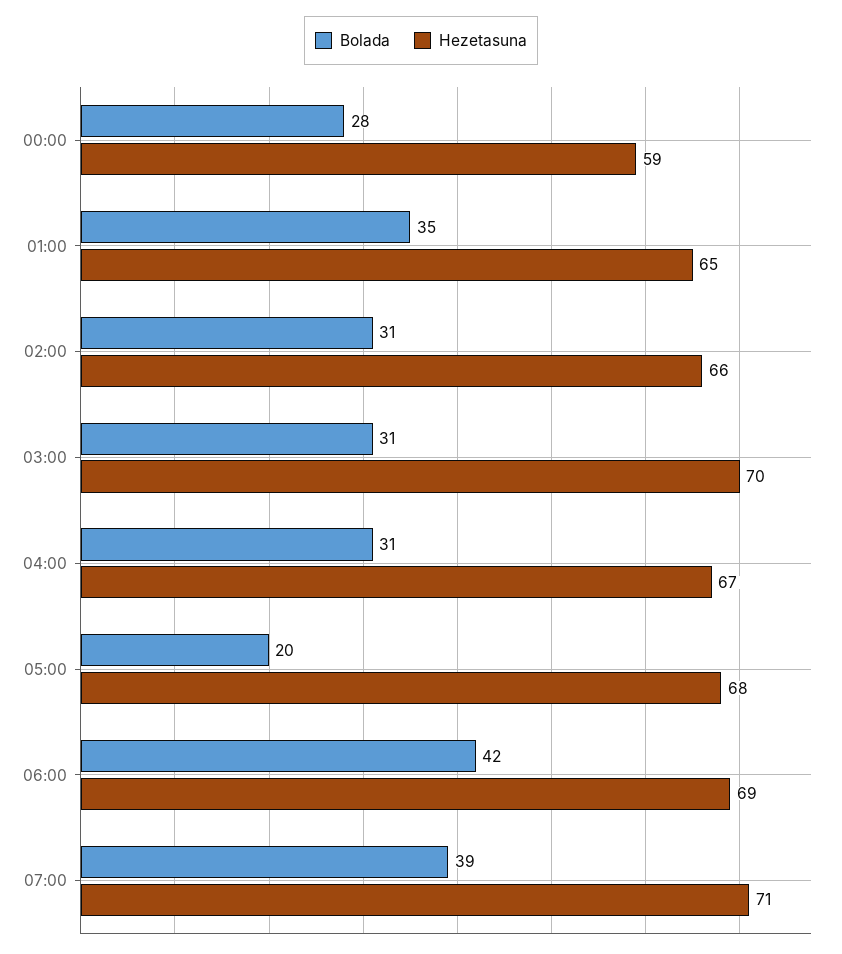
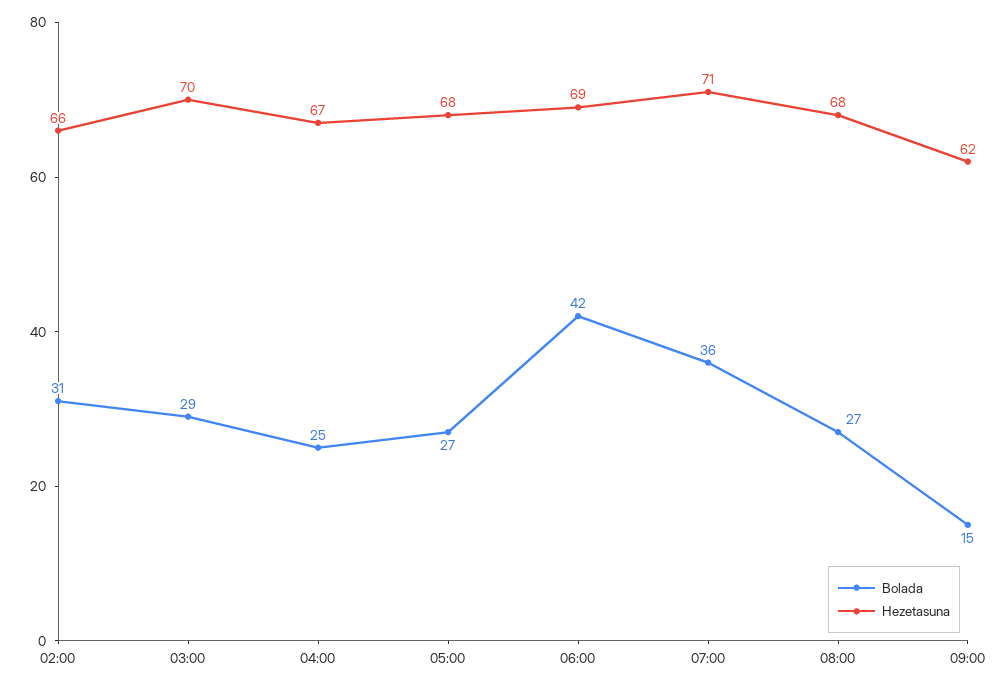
Bolada, 00:00: 28 -> none
Hezetasuna, 00:00: 59 -> none
Bolada, 01:00: 35 -> none
Hezetasuna, 01:00: 65 -> none
Bolada, 03:00: 31 -> 29
Bolada, 04:00: 31 -> 25
Bolada, 05:00: 20 -> 27
Bolada, 07:00: 39 -> 36
Bolada, 08:00: none -> 27
Hezetasuna, 08:00: none -> 68
Bolada, 09:00: none -> 15
Hezetasuna, 09:00: none -> 62

